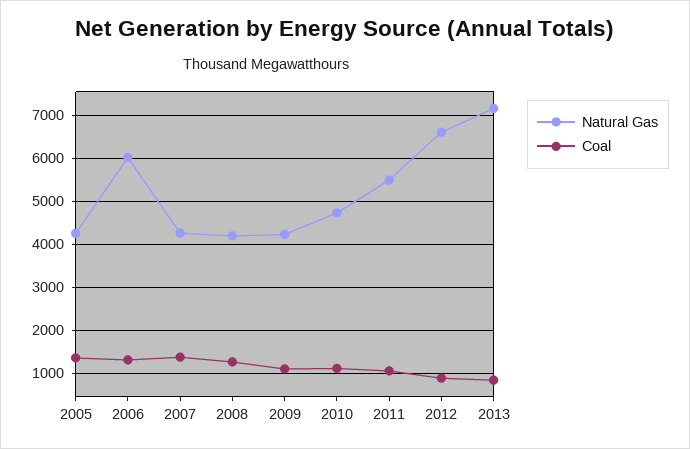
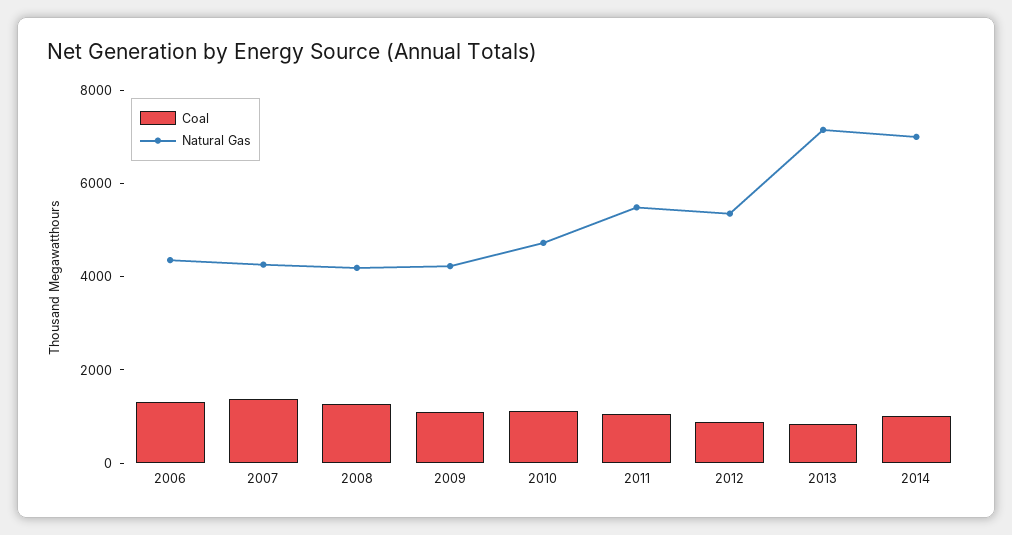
Natural Gas, 2005: 4200 -> none
Coal, 2005: 1400 -> none
Natural Gas, 2006: 6000 -> 4500
Natural Gas, 2012: 6600 -> 5500
Coal, 2014: none -> 1000
Natural Gas, 2014: none -> 7000

